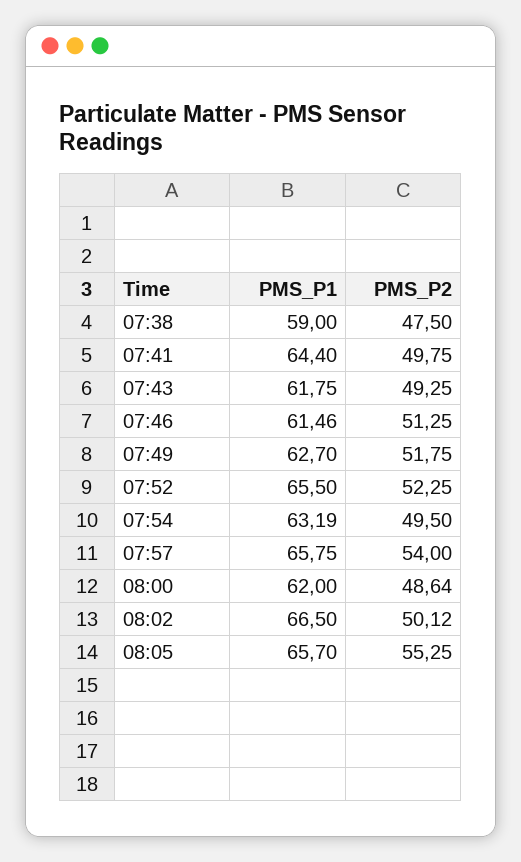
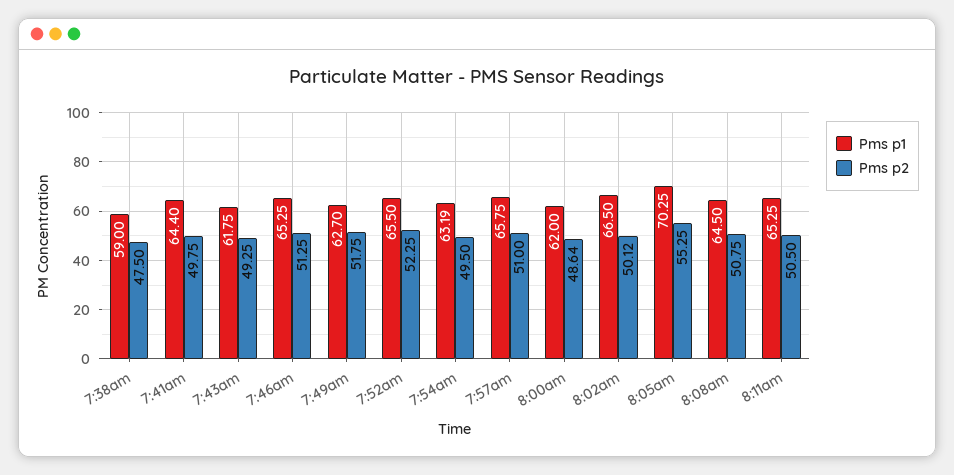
PMS_P1, 07:46: 61.46 -> 65.25
PMS_P2, 07:57: 54 -> 51
PMS_P1, 08:05: 65.7 -> 70.25
PMS_P1, 8:08am: none -> 64.5
PMS_P2, 8:08am: none -> 50.75
PMS_P1, 8:11am: none -> 65.25
PMS_P2, 8:11am: none -> 50.5

